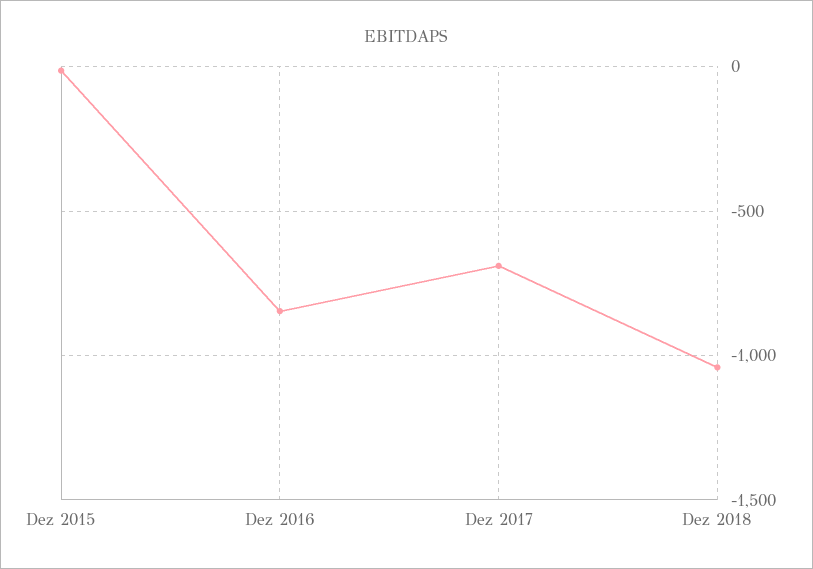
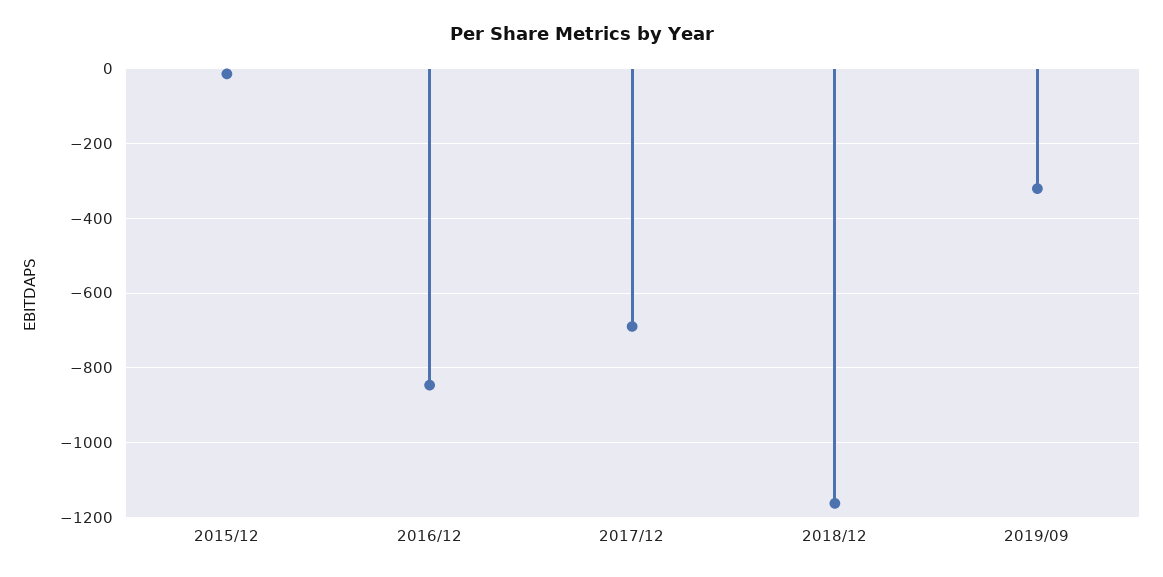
Dez 2018: -1050 -> -1160
2019/09: none -> -320

